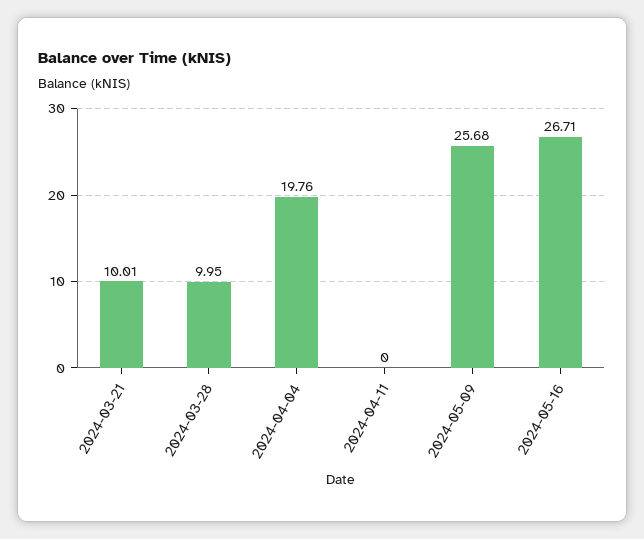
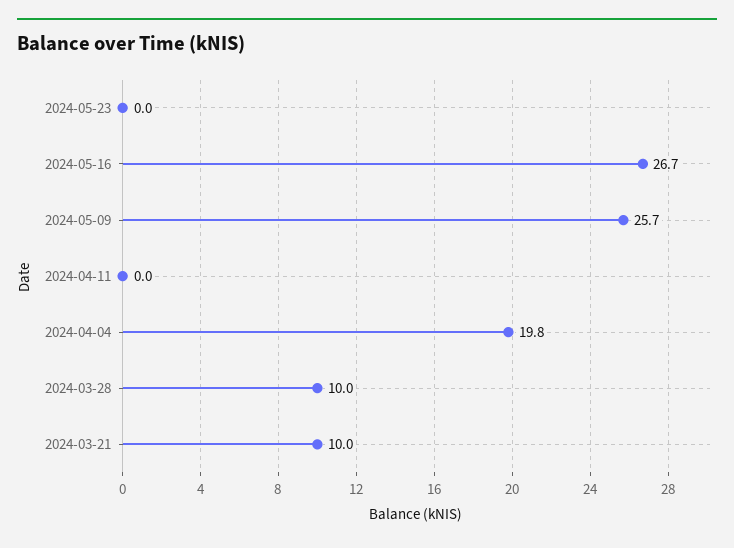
2024-05-23: none -> 0

